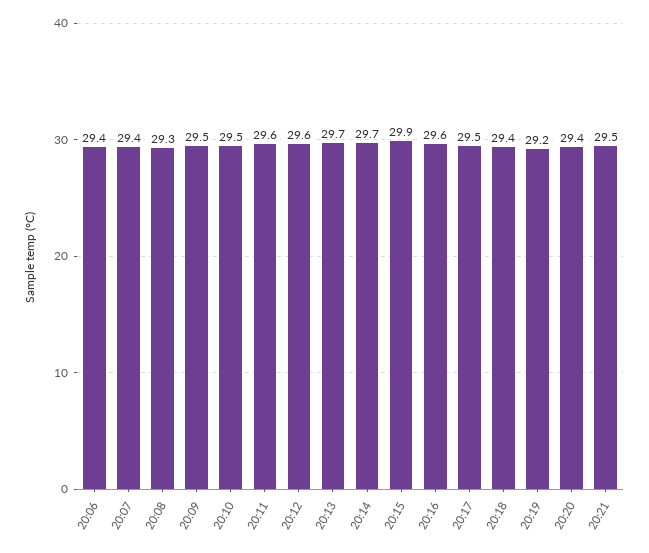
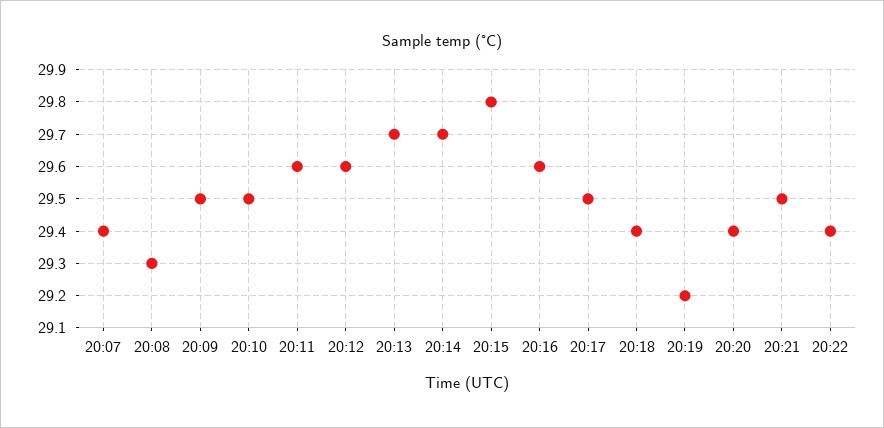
20:06: 29.4 -> none
20:15: 29.9 -> 29.8
20:22: none -> 29.4

